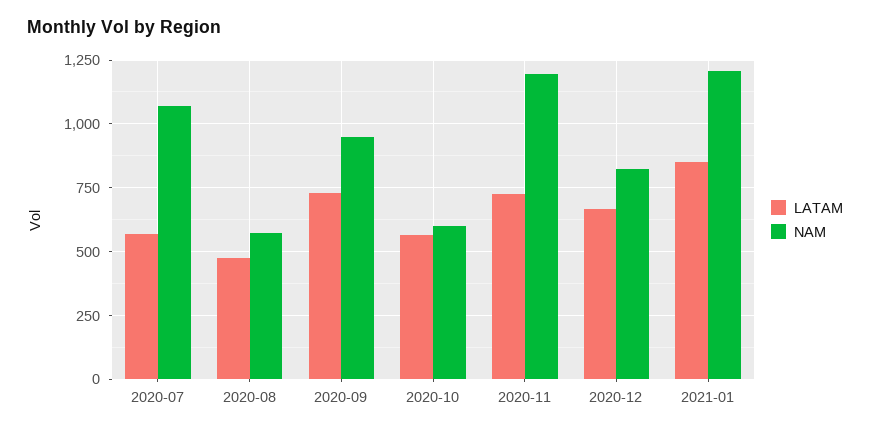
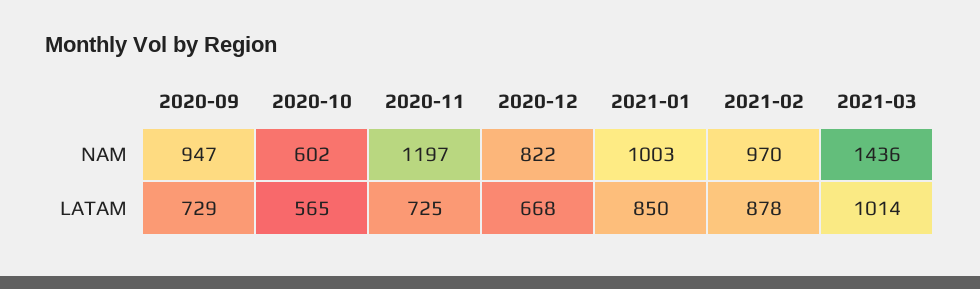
LATAM, 2020-07: 575 -> none
NAM, 2020-07: 1075 -> none
LATAM, 2020-08: 475 -> none
NAM, 2020-08: 575 -> none
NAM, 2021-01: 1200 -> 1003
NAM, 2021-02: none -> 970
NAM, 2021-03: none -> 1436
LATAM, 2021-02: none -> 878
LATAM, 2021-03: none -> 1014

